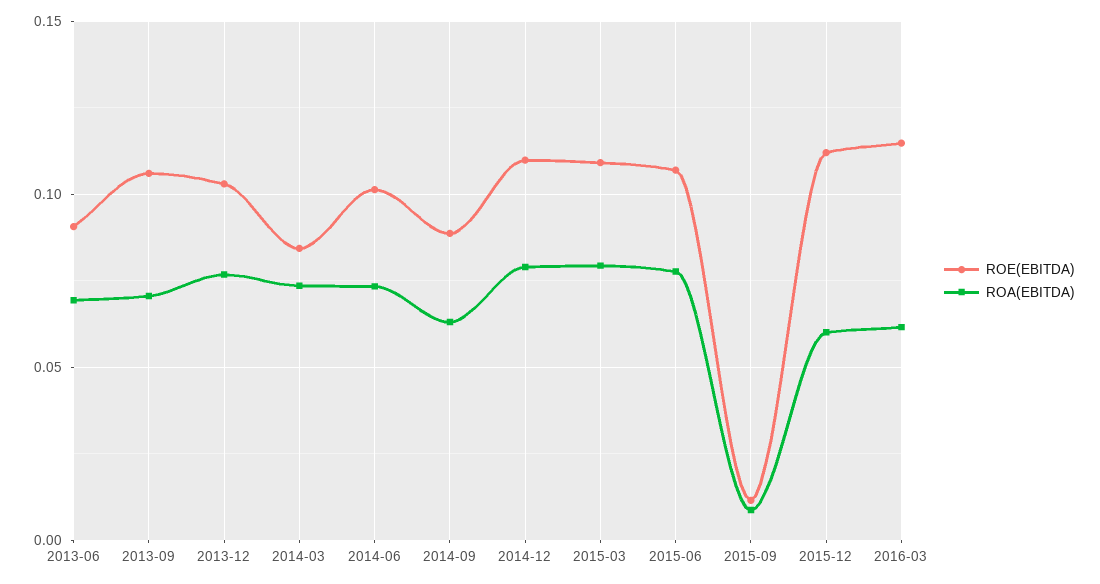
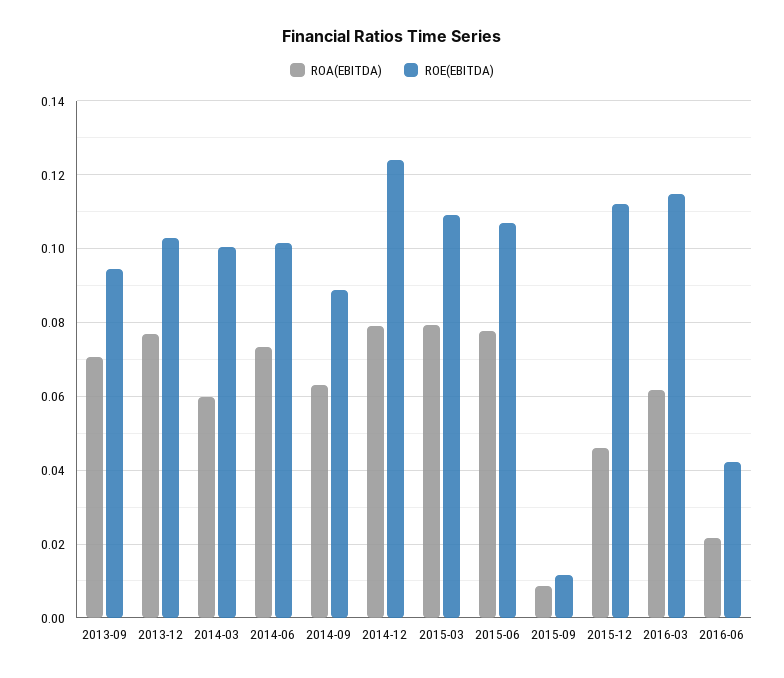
ROE(EBITDA), 2013-06: 0.09 -> none
ROA(EBITDA), 2013-06: 0.07 -> none
ROE(EBITDA), 2013-09: 0.105 -> 0.094
ROE(EBITDA), 2014-03: 0.085 -> 0.1
ROA(EBITDA), 2014-03: 0.075 -> 0.06
ROE(EBITDA), 2014-12: 0.11 -> 0.124
ROA(EBITDA), 2015-12: 0.06 -> 0.046
ROA(EBITDA), 2016-06: none -> 0.022
ROE(EBITDA), 2016-06: none -> 0.042

